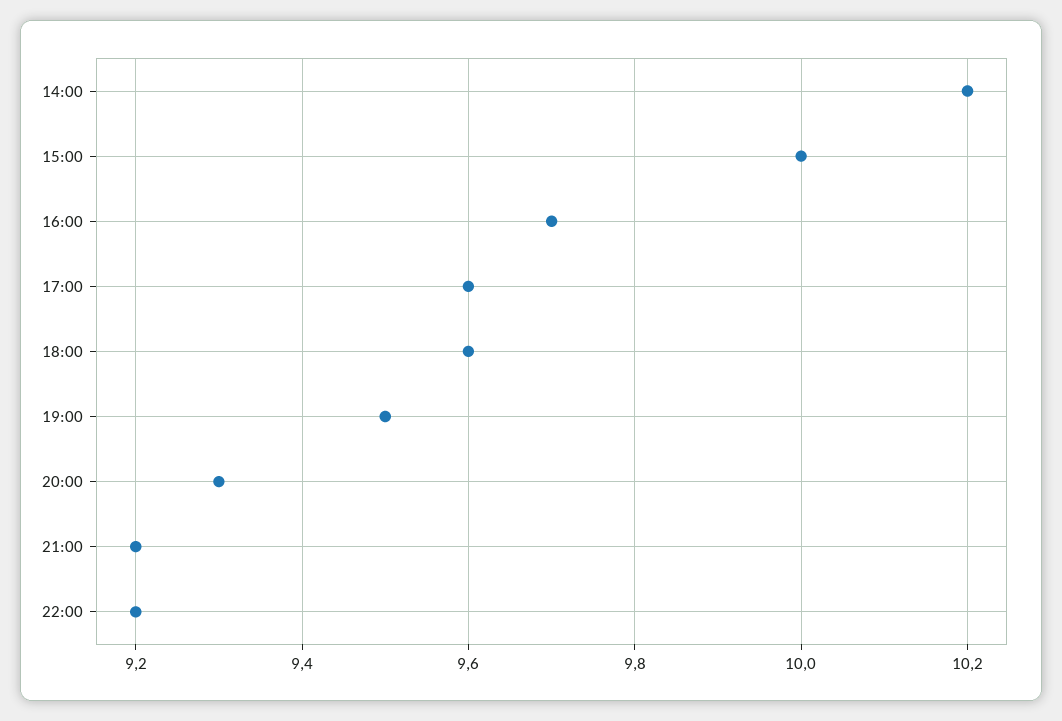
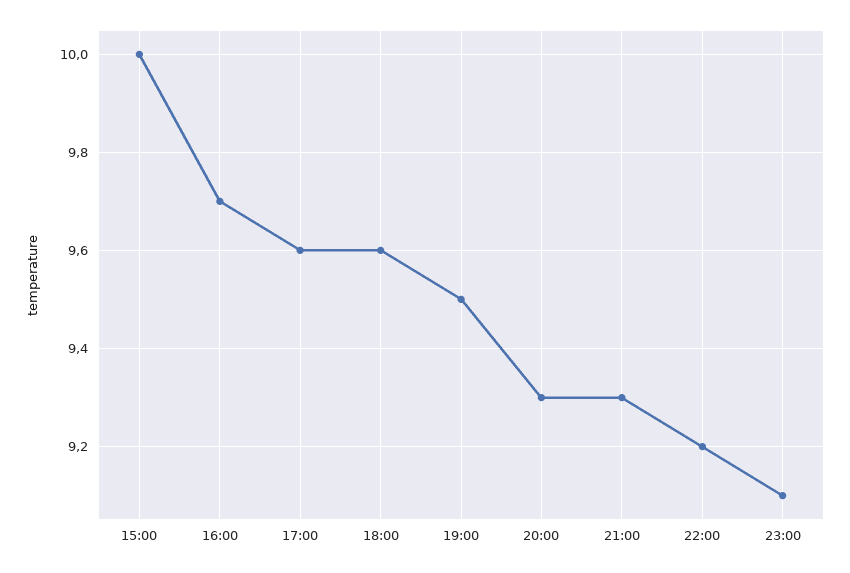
14:00: 10.2 -> none
21:00: 9.2 -> 9.3
23:00: none -> 9.1

